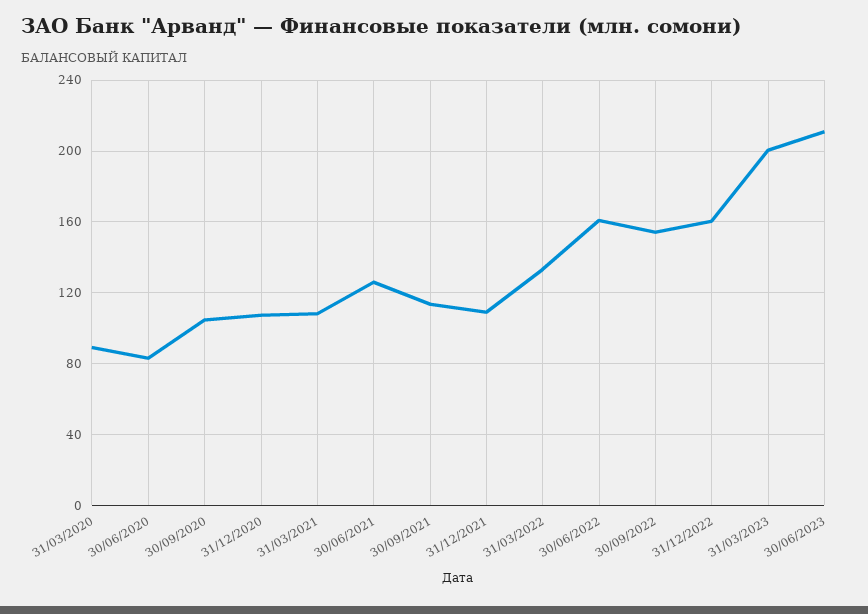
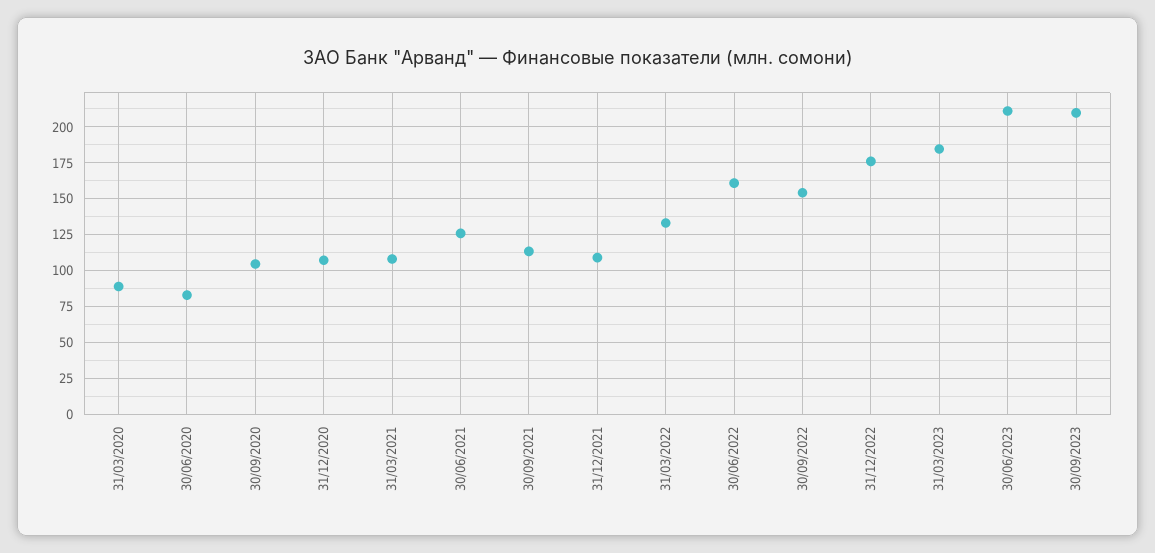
31/12/2022: 160 -> 175
31/03/2023: 200 -> 185
30/09/2023: none -> 210

